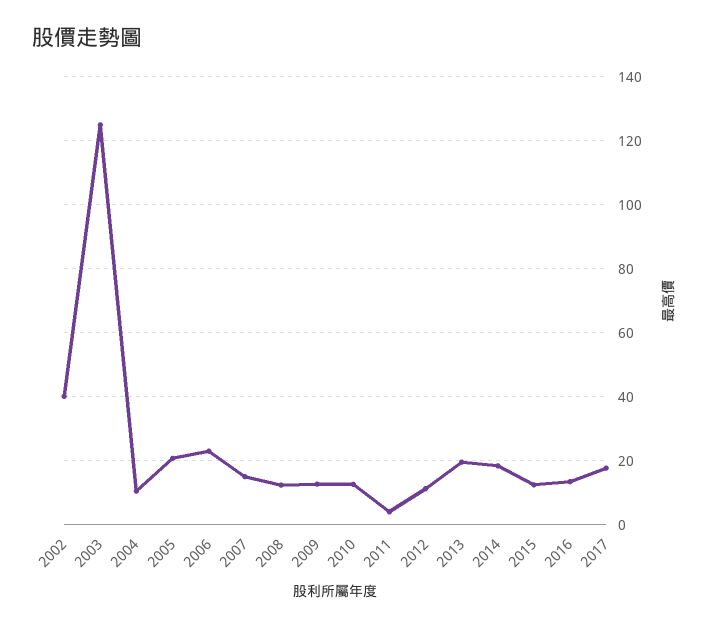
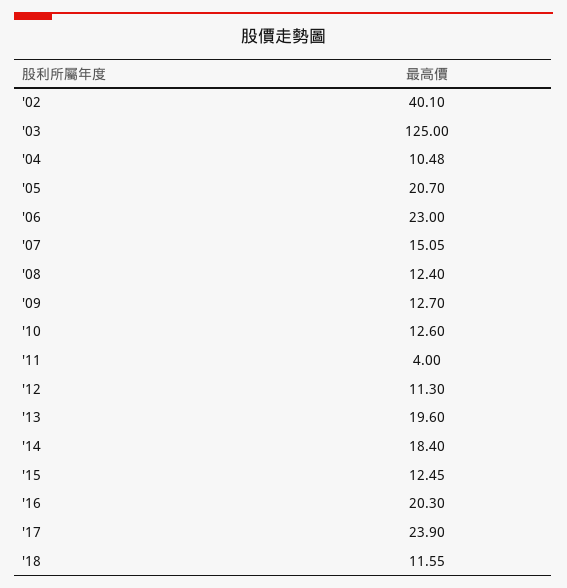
2016: 14 -> 20.3
2017: 18 -> 23.9
'18: none -> 11.55

